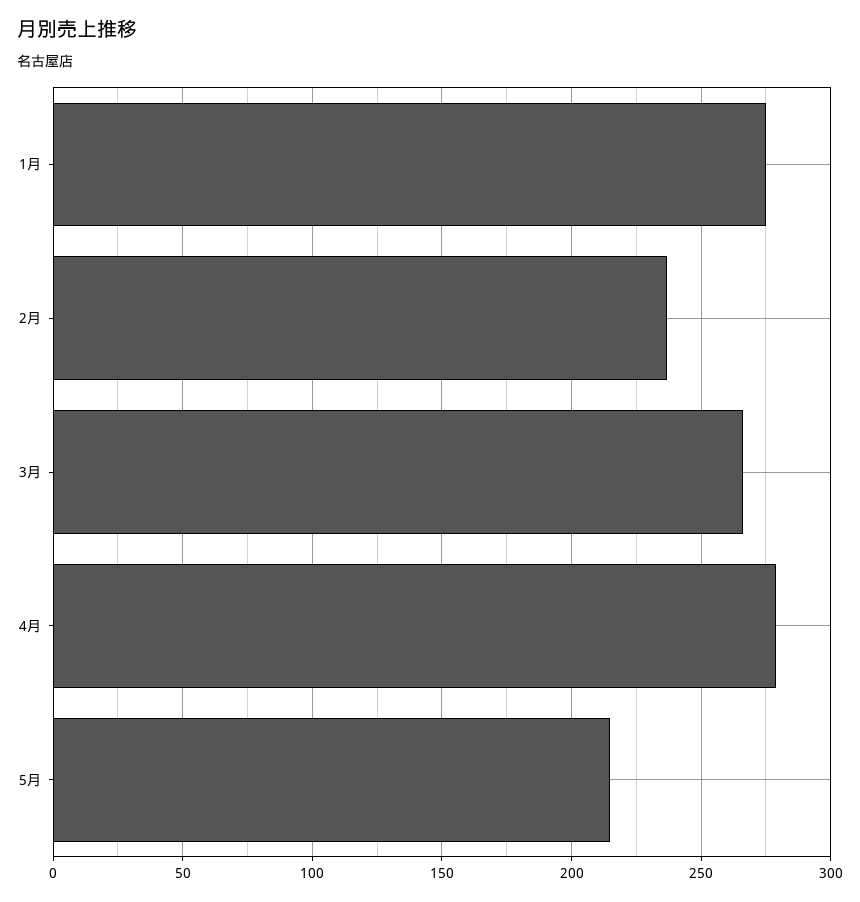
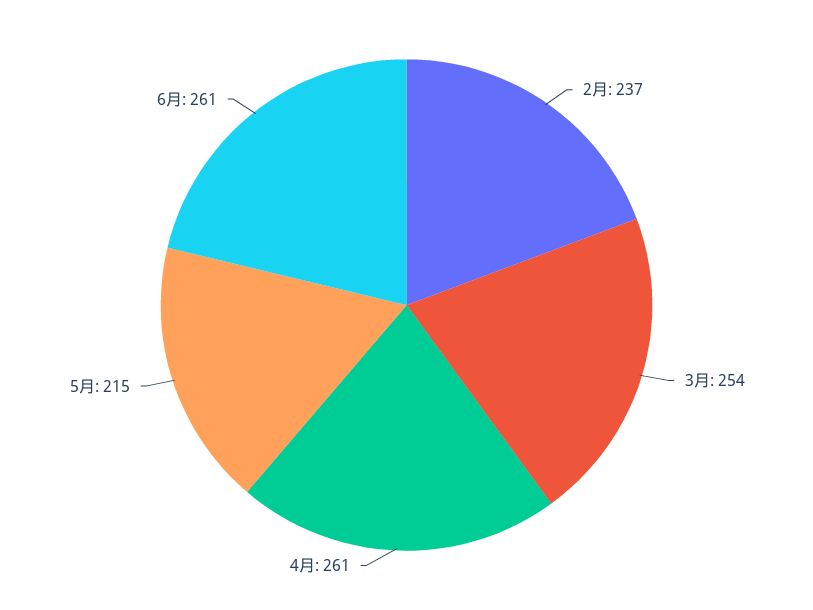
1月: 275 -> none
3月: 265 -> 254
4月: 280 -> 261
6月: none -> 261

